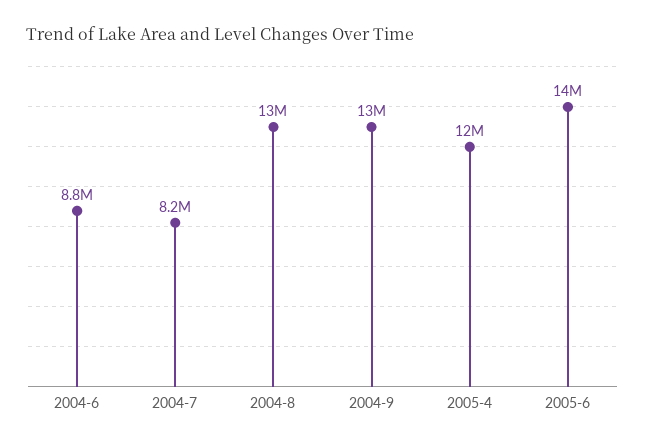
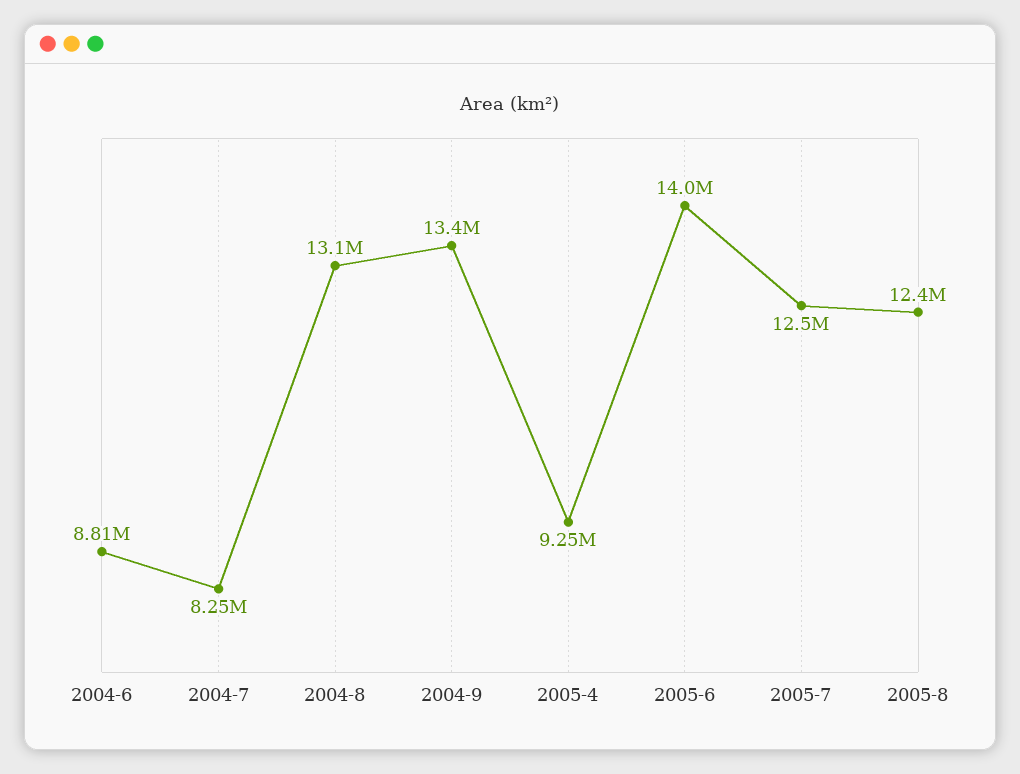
2005-4: 12000000 -> 9250000
2005-7: none -> 12500000
2005-8: none -> 12400000

